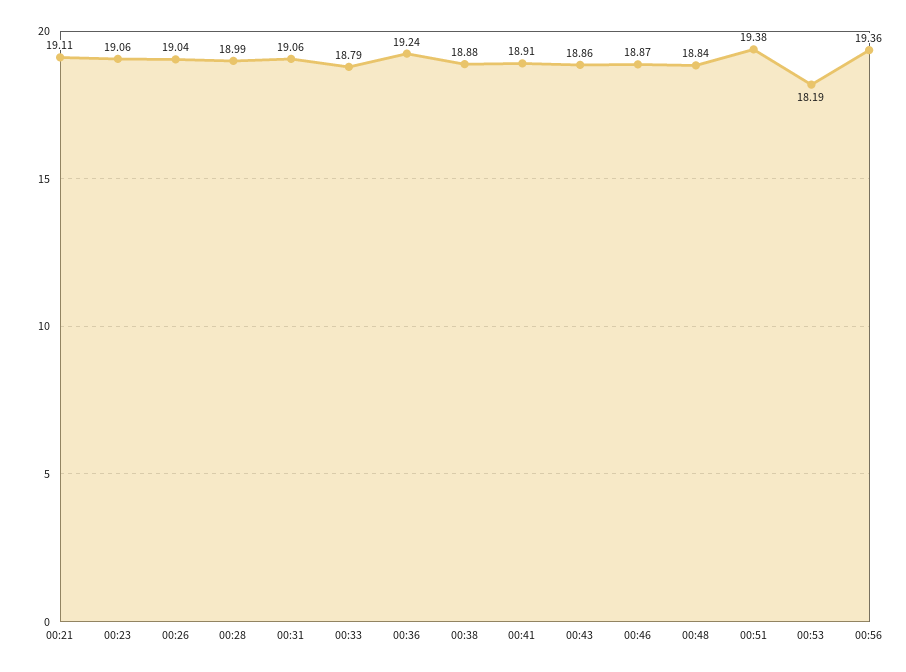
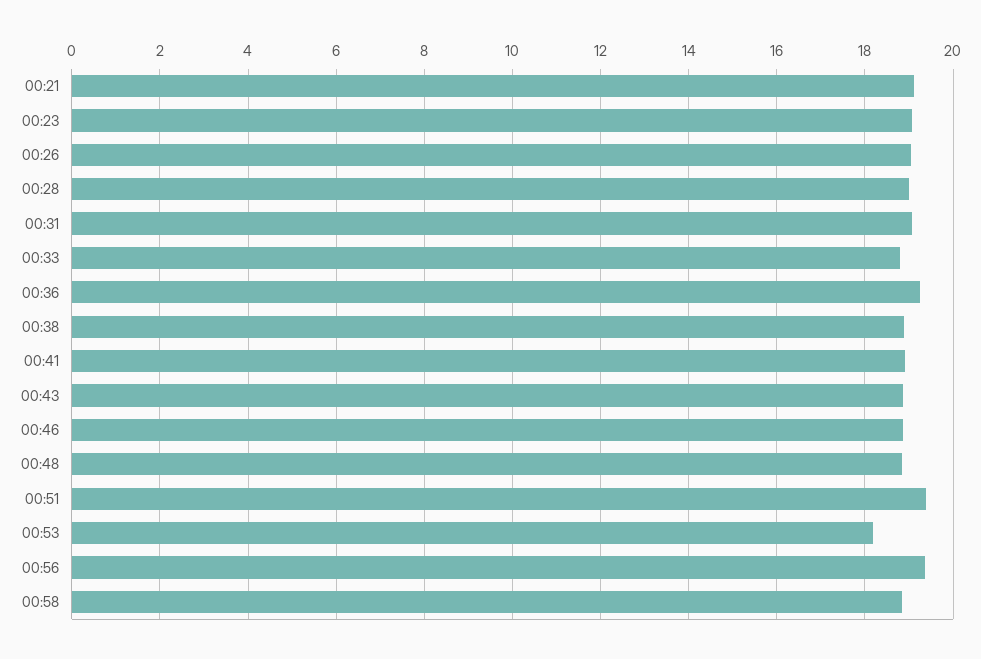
00:58: none -> 18.8

